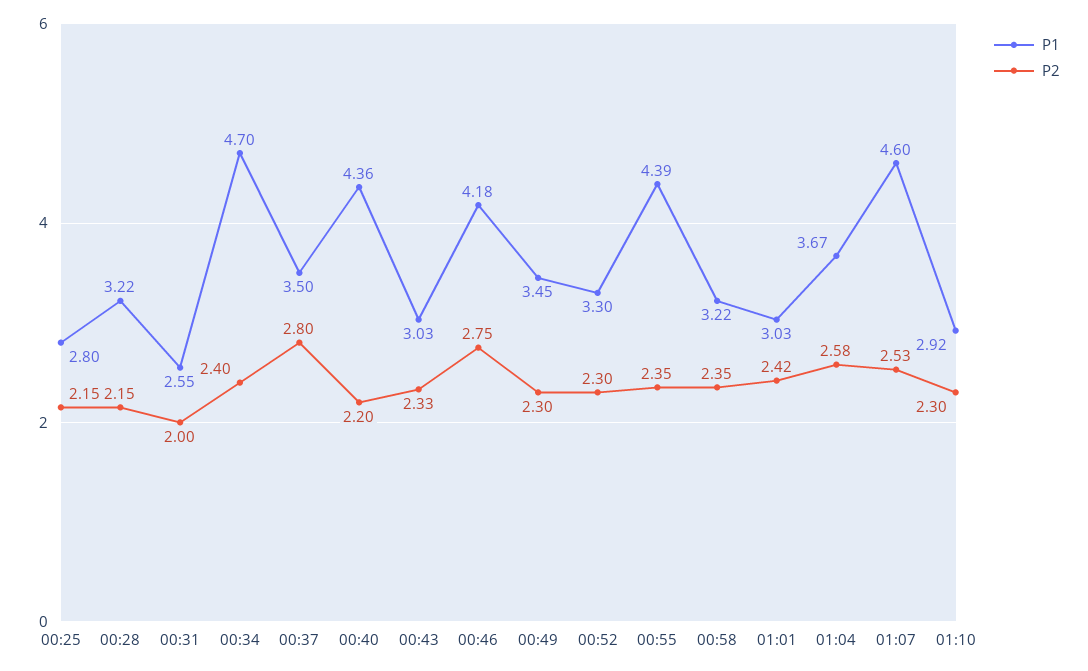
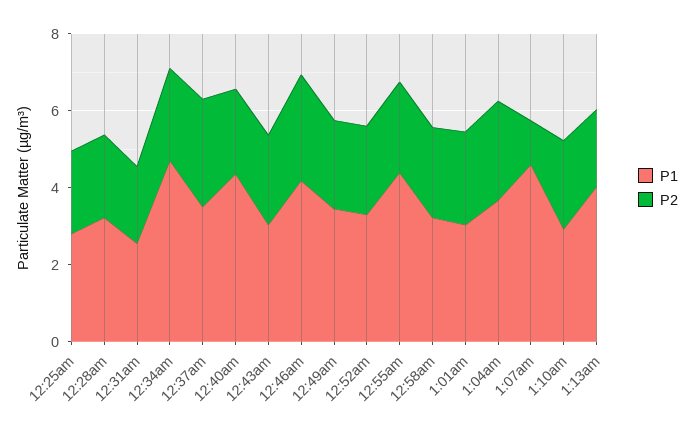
P2, 01:07: 2.53 -> 1
P1, 1:13am: none -> 4
P2, 1:13am: none -> 2

